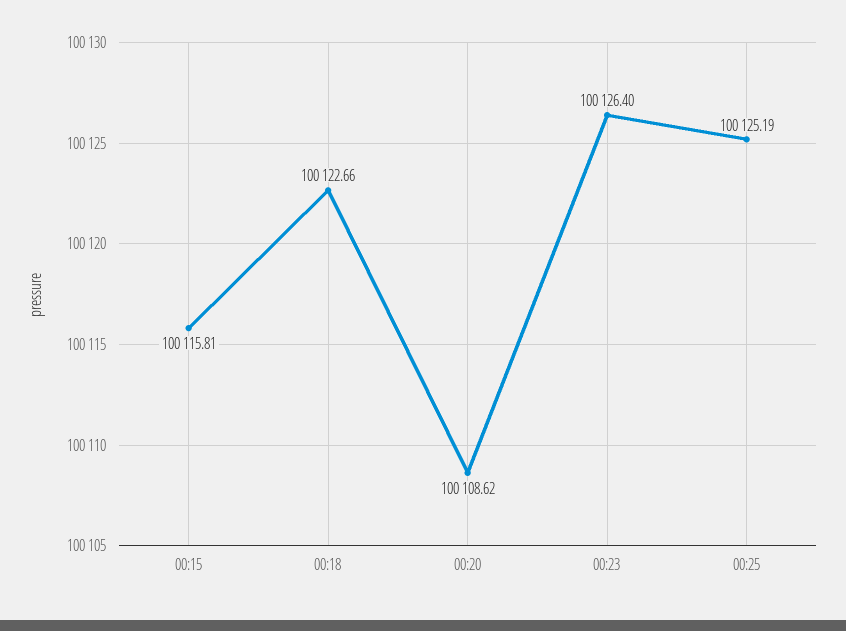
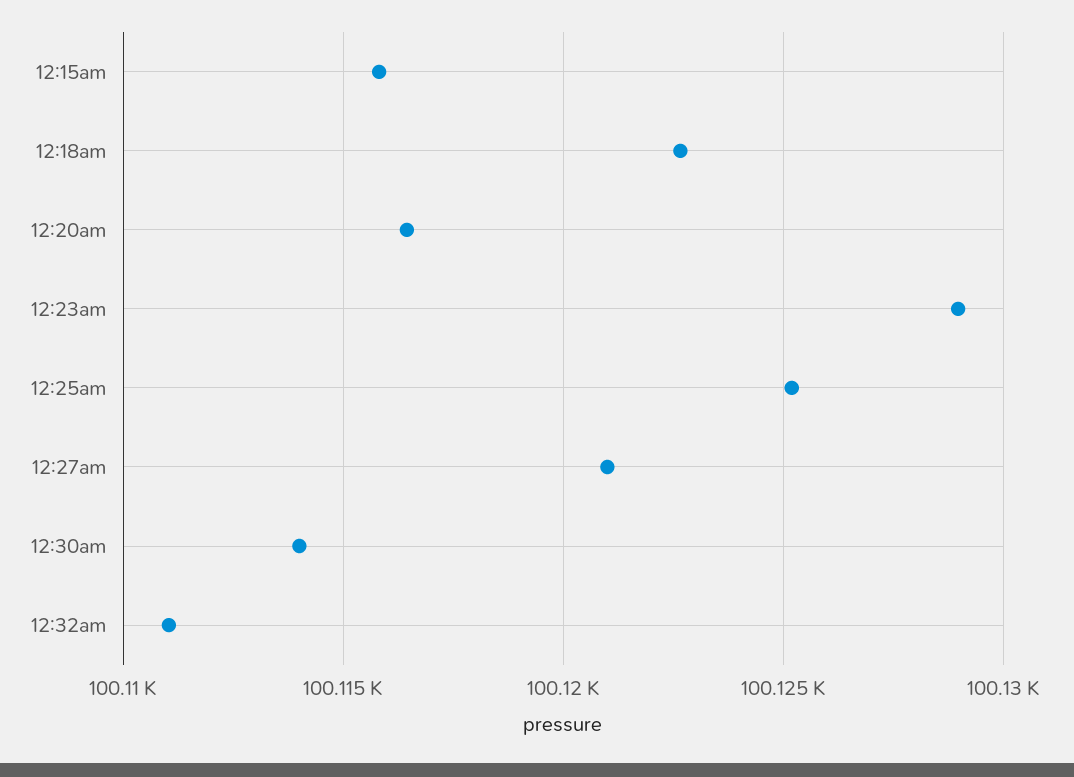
00:20: 100108.62 -> 100116.5
00:23: 100126.4 -> 100129
12:27am: none -> 100121
12:30am: none -> 100114
12:32am: none -> 100111

